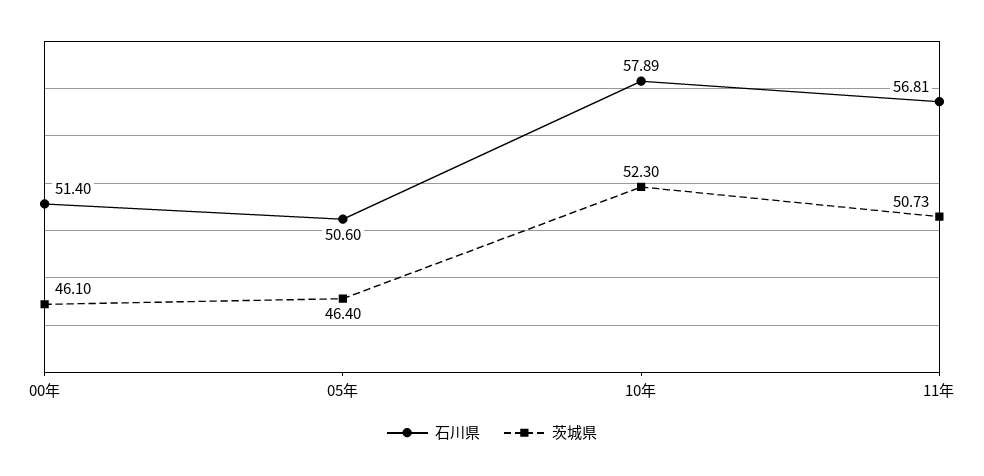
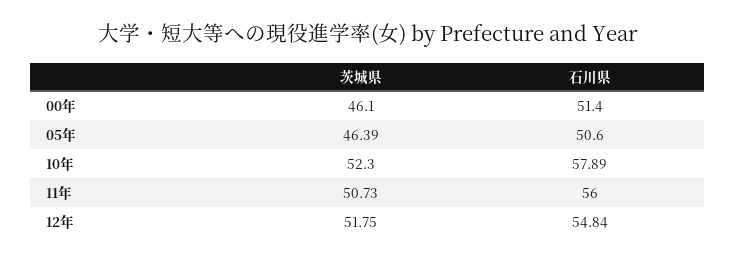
茨城県, 05年: 46.4 -> 46.39
石川県, 11年: 56.81 -> 56
茨城県, 12年: none -> 51.75
石川県, 12年: none -> 54.84

